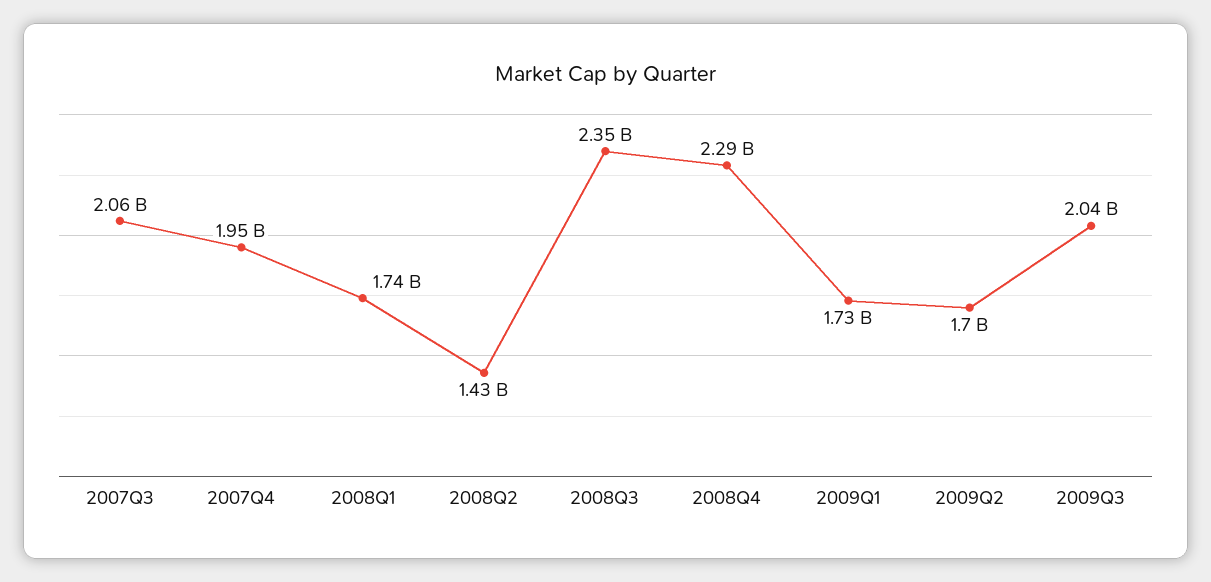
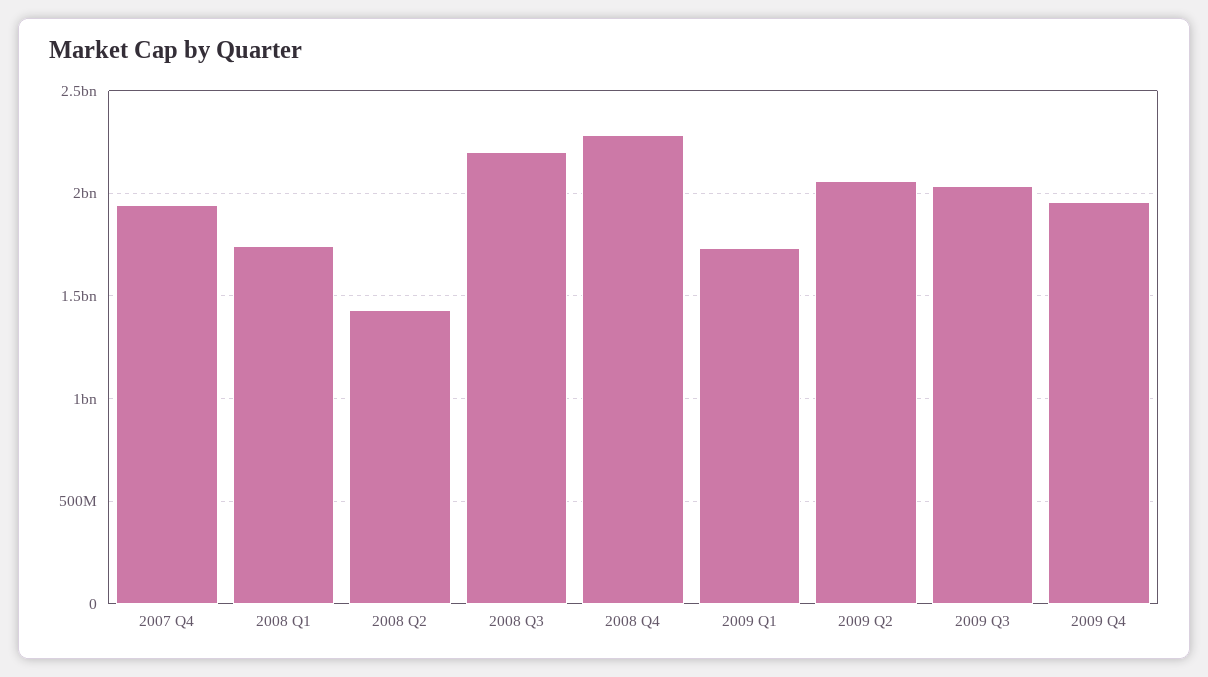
2007Q3: 2060000000 -> none
2008Q3: 2350000000 -> 2200000000
2009Q2: 1700000000 -> 2050000000
2009 Q4: none -> 1950000000

